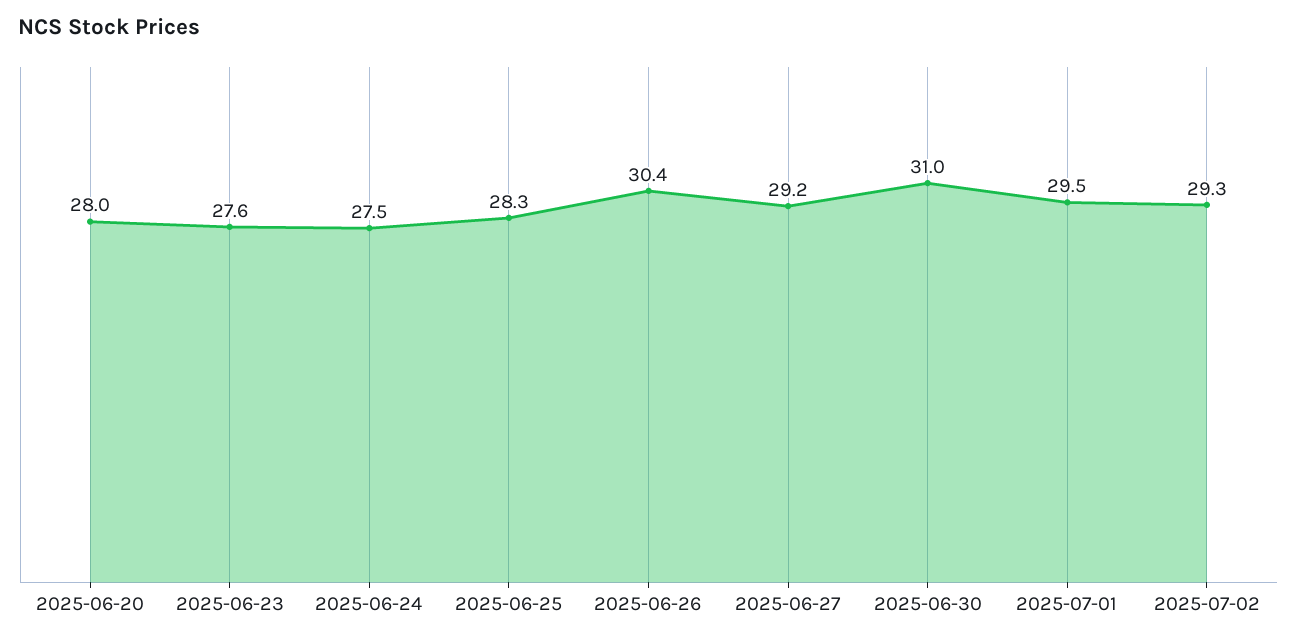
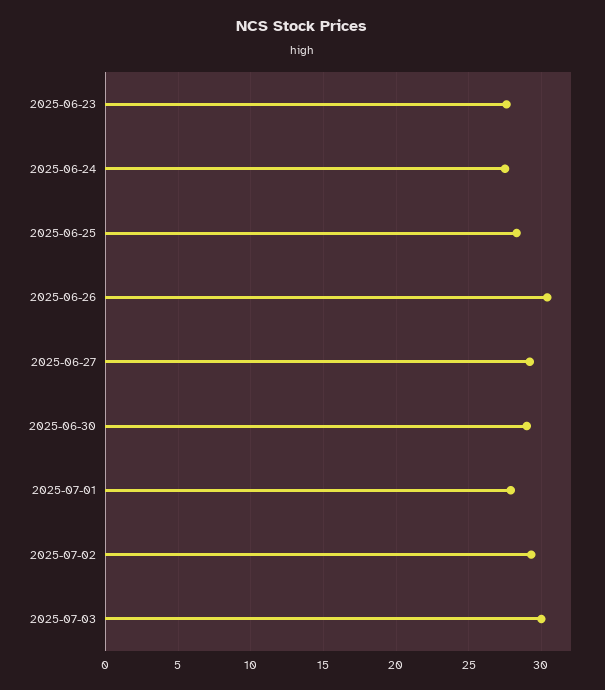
2025-06-20: 28 -> none
2025-06-30: 31 -> 29
2025-07-01: 29.5 -> 28
2025-07-03: none -> 30

